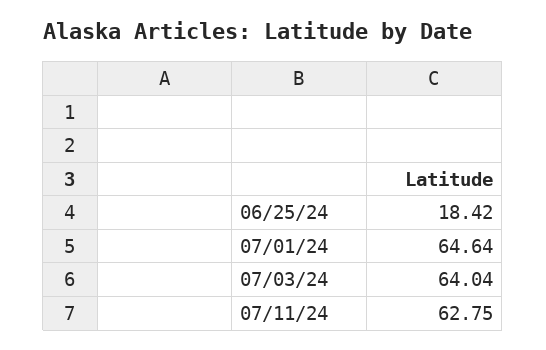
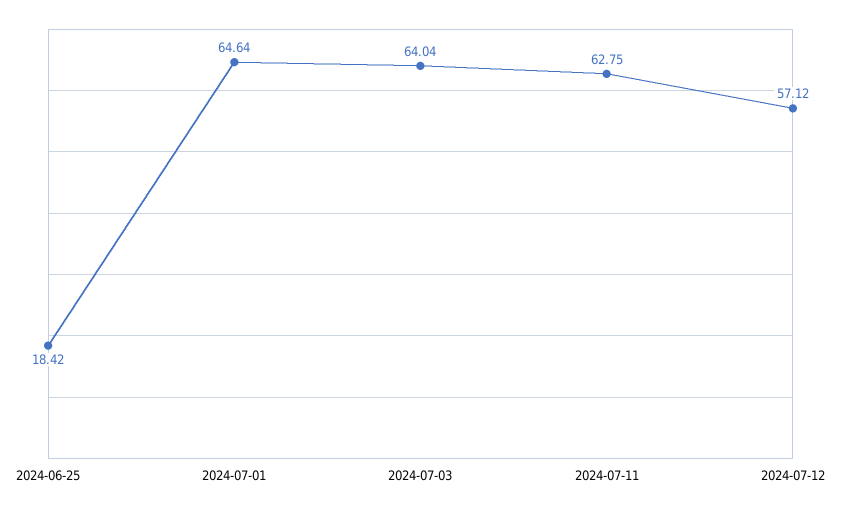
2024-07-12: none -> 57.12

